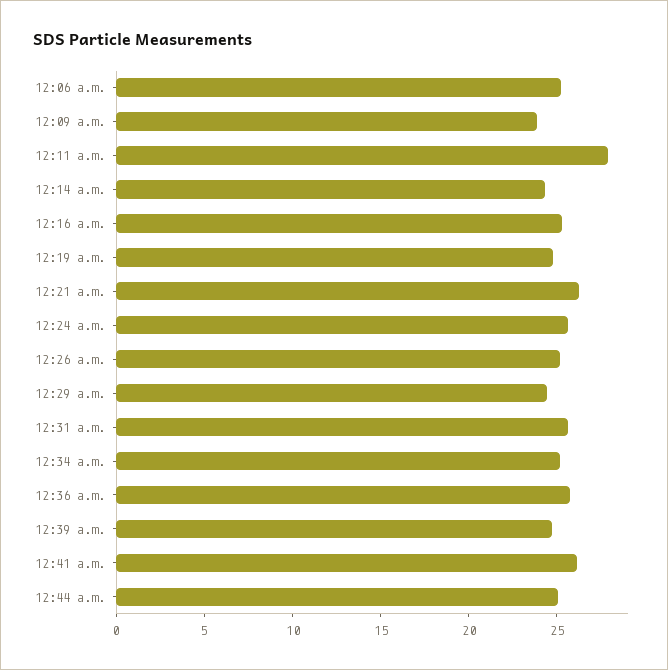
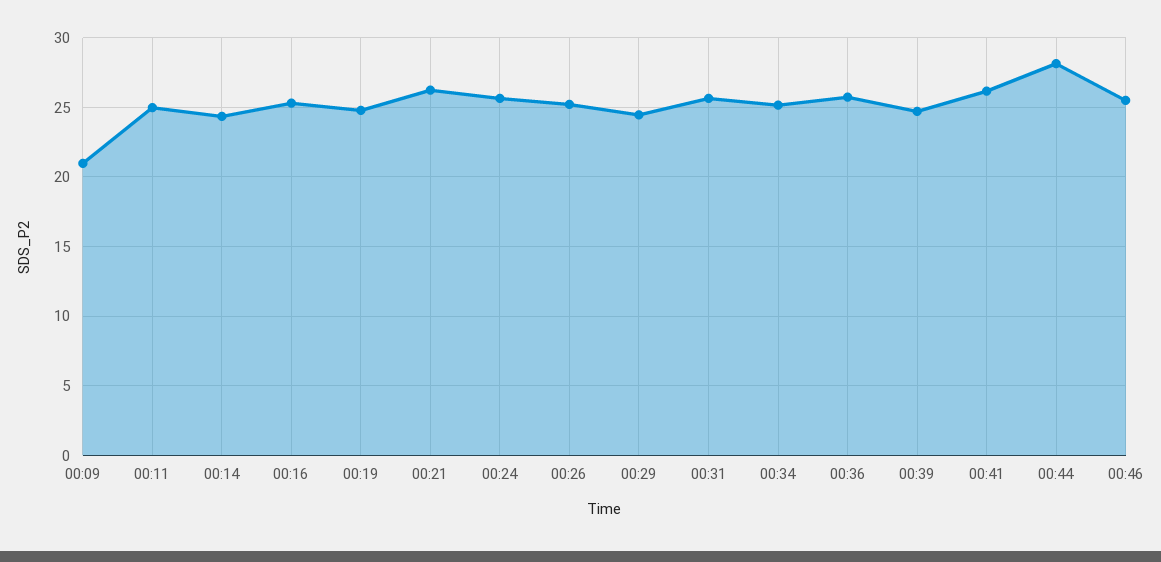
12:06 a.m.: 25 -> none
12:09 a.m.: 24 -> 21
12:11 a.m.: 28 -> 25
12:44 a.m.: 25 -> 28
00:46: none -> 25.5

